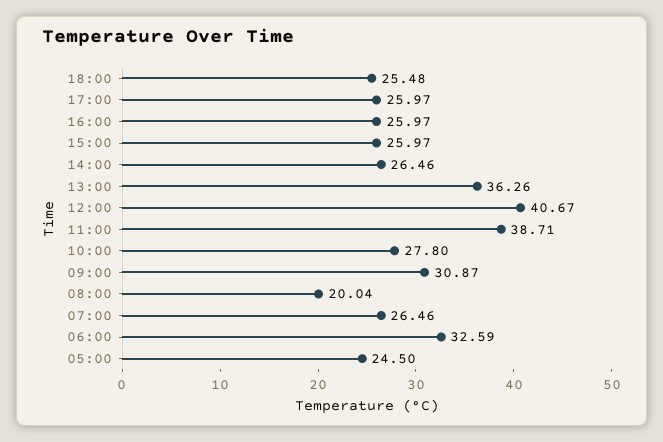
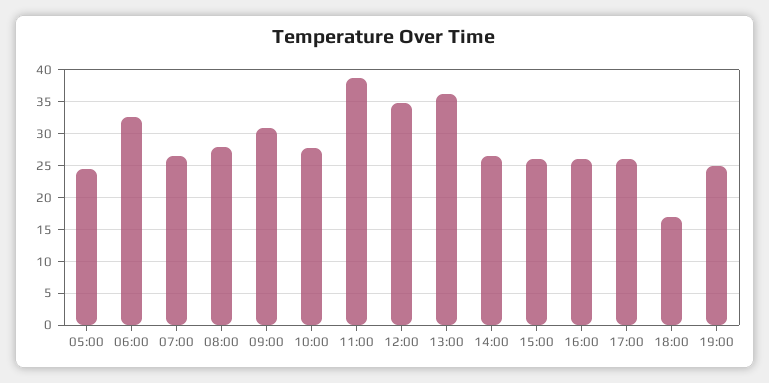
18:00: 25.48 -> 17
12:00: 40.67 -> 35
08:00: 20.04 -> 28
19:00: none -> 25

